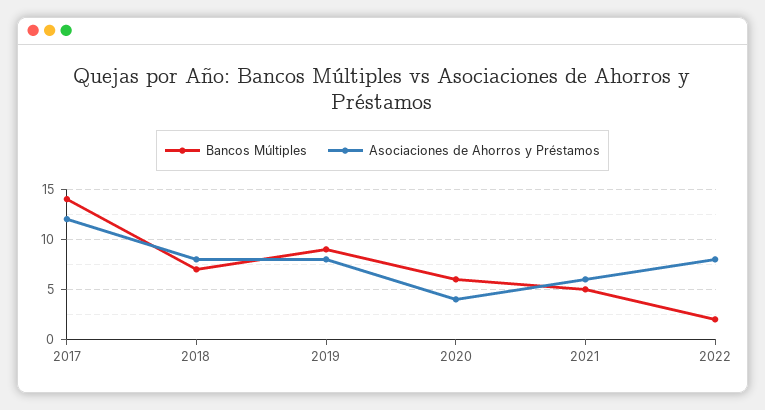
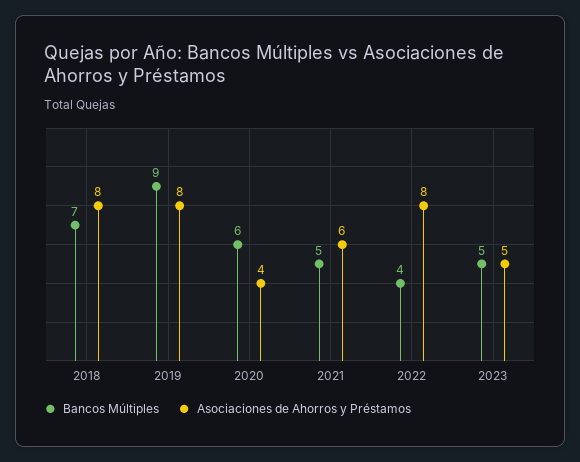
Bancos Múltiples, 2017: 14 -> none
Asociaciones de Ahorros y Préstamos, 2017: 12 -> none
Bancos Múltiples, 2022: 2 -> 4
Bancos Múltiples, 2023: none -> 5
Asociaciones de Ahorros y Préstamos, 2023: none -> 5

